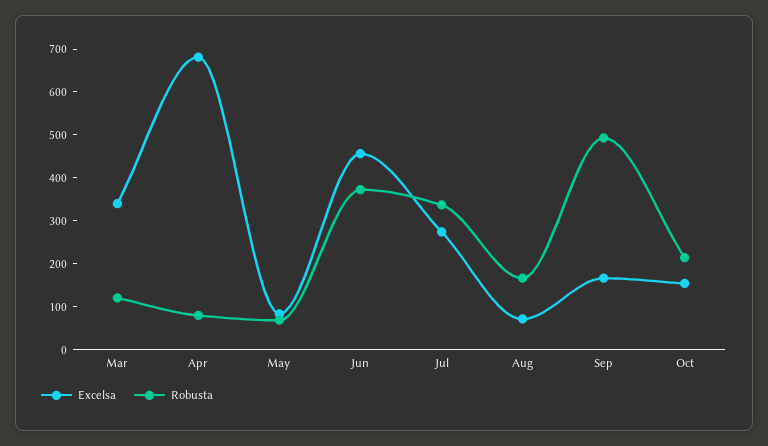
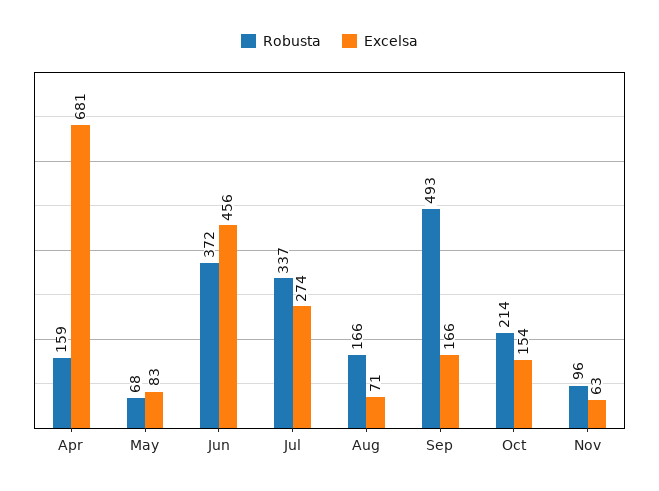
Excelsa, Mar: 340 -> none
Robusta, Mar: 120 -> none
Robusta, Apr: 80 -> 159
Robusta, Nov: none -> 96
Excelsa, Nov: none -> 63

